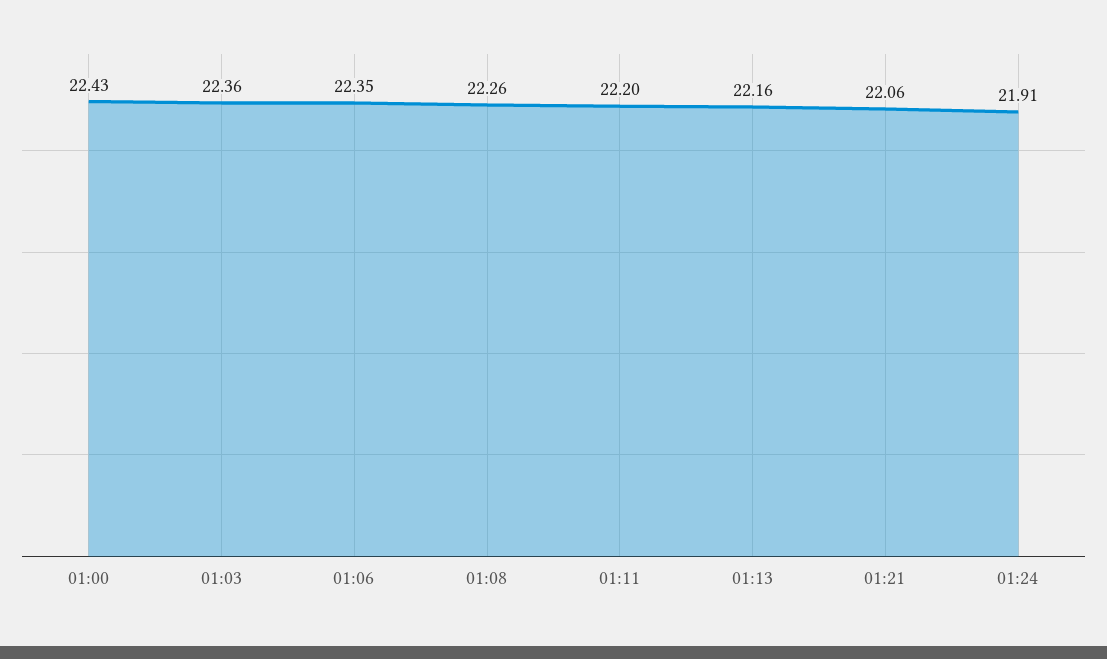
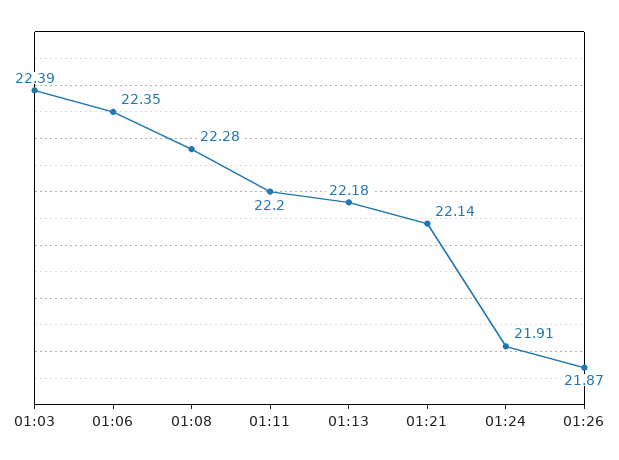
01:00: 22.43 -> none
01:03: 22.36 -> 22.39
01:08: 22.26 -> 22.28
01:13: 22.16 -> 22.18
01:21: 22.06 -> 22.14
01:26: none -> 21.87

